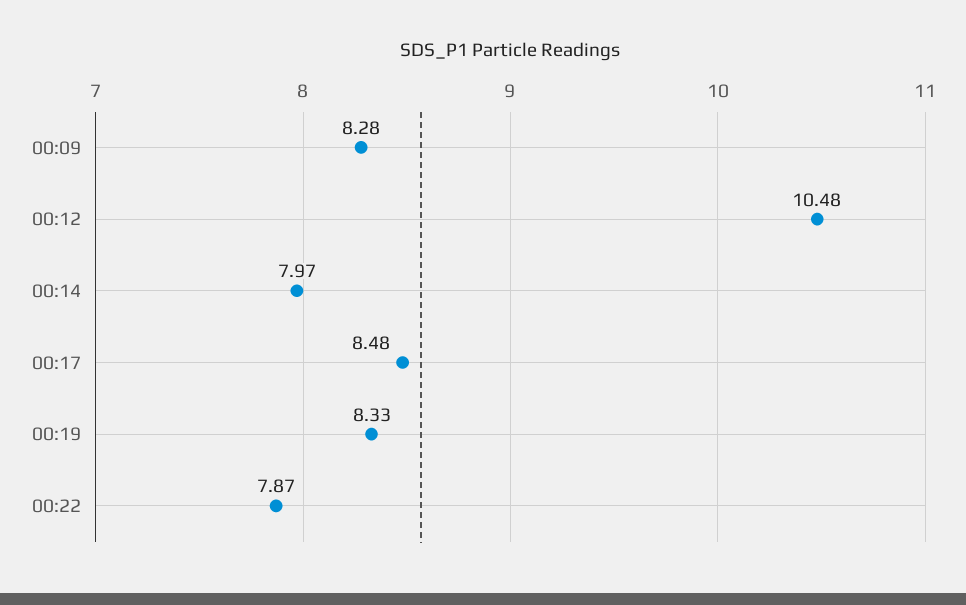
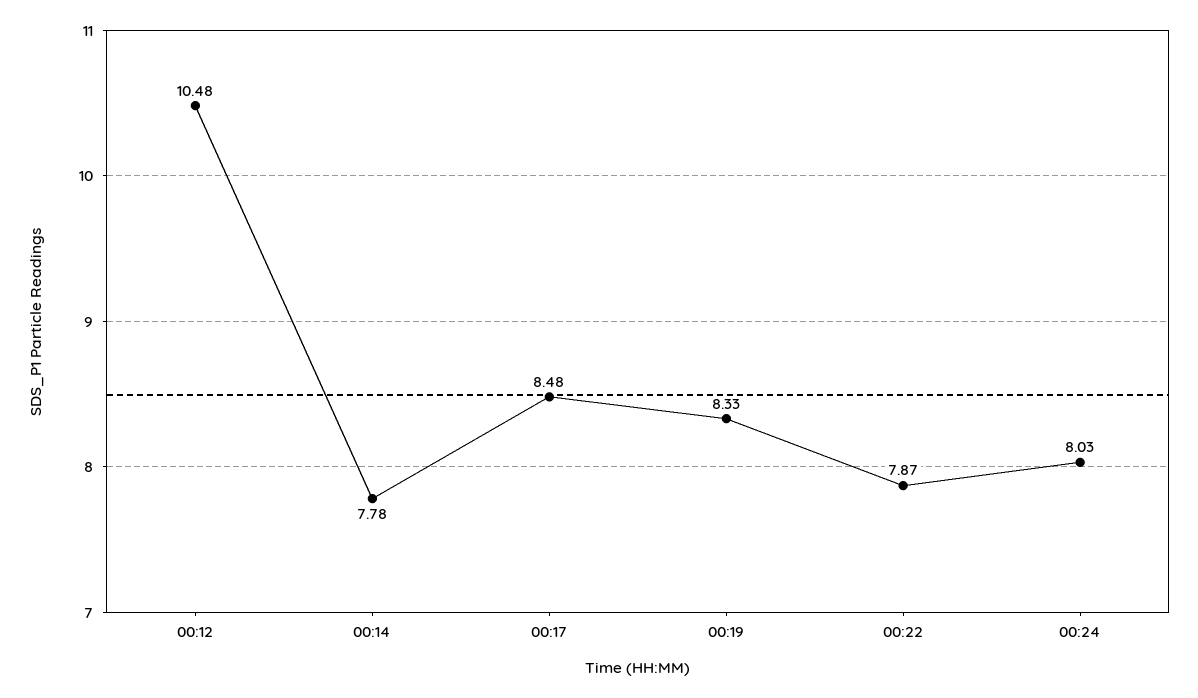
00:09: 8.28 -> none
00:14: 7.97 -> 7.78
00:24: none -> 8.03

